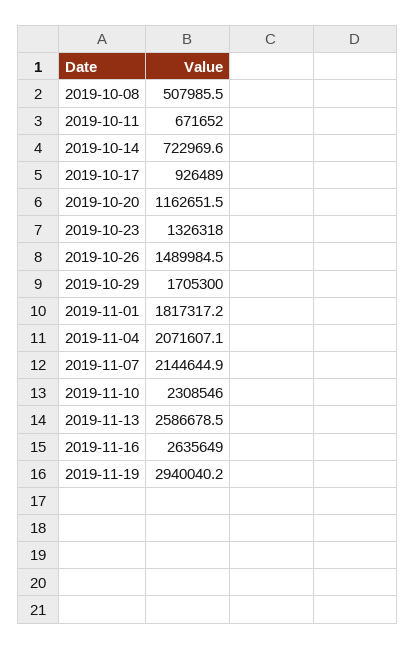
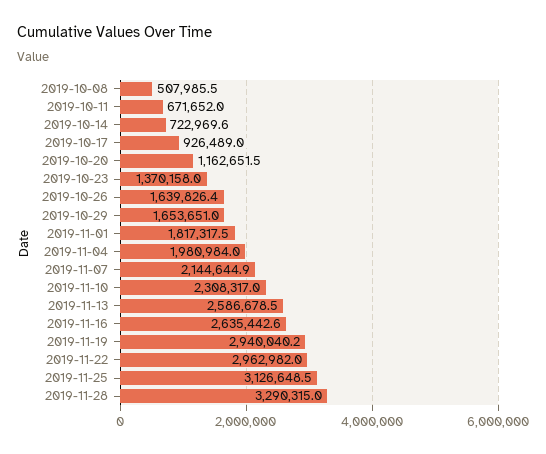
2019-10-23: 1326318 -> 1370158
2019-10-26: 1489984.5 -> 1639826.4
2019-10-29: 1705300 -> 1653651
2019-11-01: 1817317.2 -> 1817317.5
2019-11-04: 2071607.1 -> 1980984
2019-11-10: 2308546 -> 2308317
2019-11-16: 2635649 -> 2635442.6
2019-11-22: none -> 2962982
2019-11-25: none -> 3126648.5
2019-11-28: none -> 3290315

